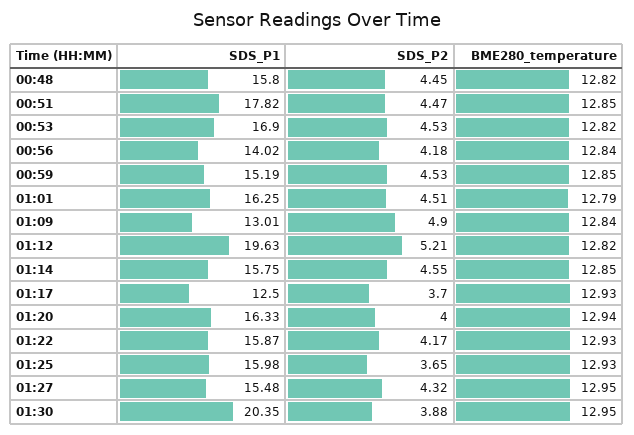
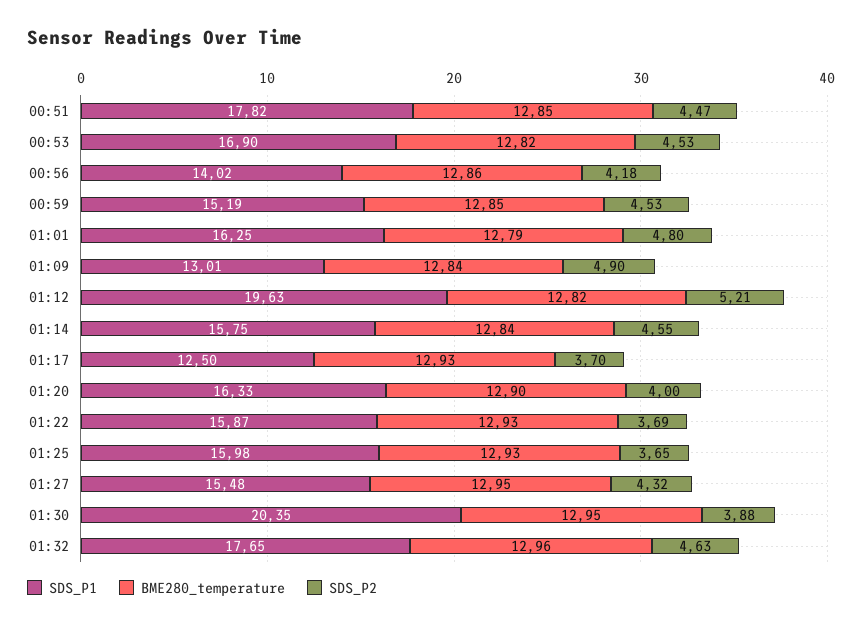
SDS_P1, 00:48: 15.8 -> none
SDS_P2, 00:48: 4.45 -> none
BME280_temperature, 00:48: 12.82 -> none
BME280_temperature, 00:56: 12.84 -> 12.86
SDS_P2, 01:01: 4.51 -> 4.8
BME280_temperature, 01:14: 12.85 -> 12.84
BME280_temperature, 01:20: 12.94 -> 12.9
SDS_P2, 01:22: 4.17 -> 3.69
SDS_P1, 01:32: none -> 17.65
BME280_temperature, 01:32: none -> 12.96
SDS_P2, 01:32: none -> 4.63

